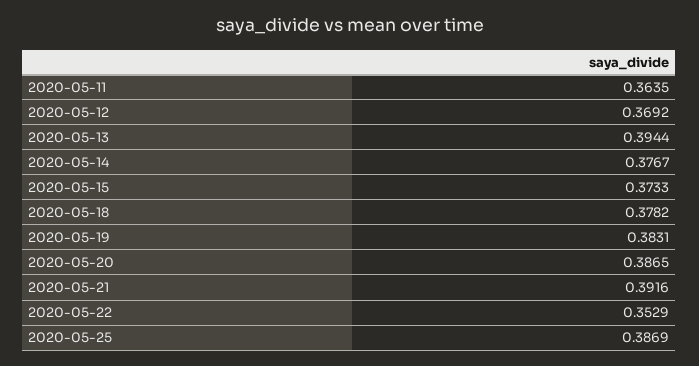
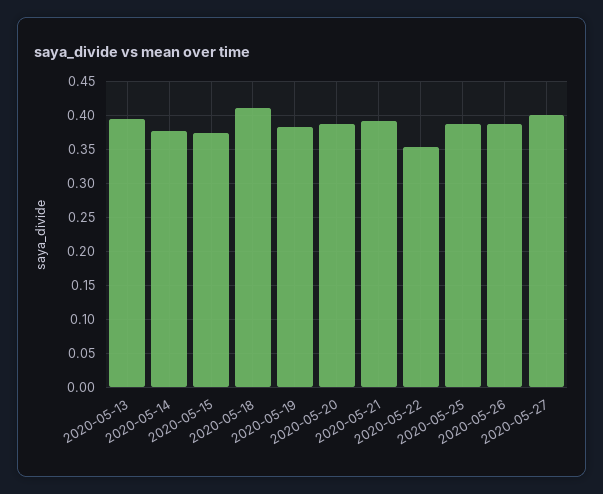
2020-05-11: 0.3635 -> none
2020-05-12: 0.3692 -> none
2020-05-18: 0.3782 -> 0.41
2020-05-26: none -> 0.39
2020-05-27: none -> 0.4

